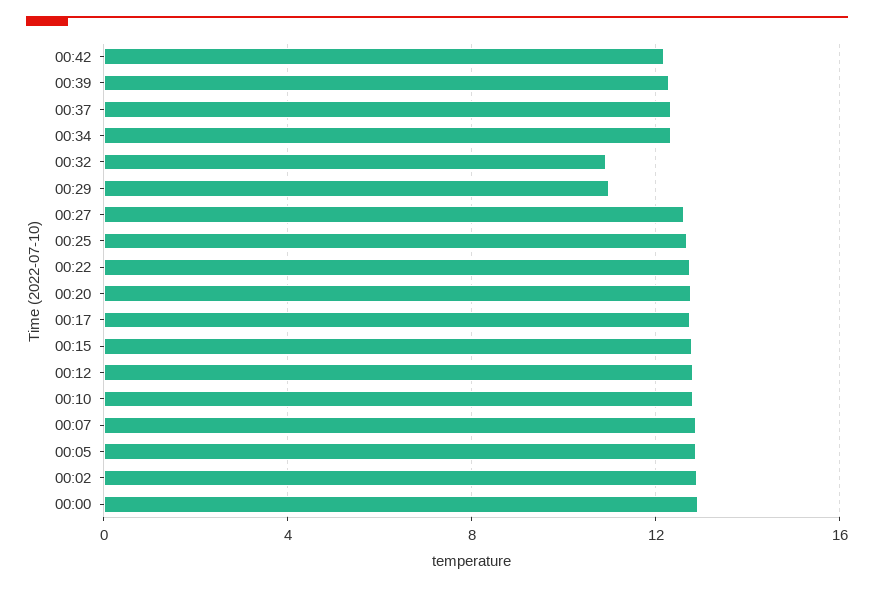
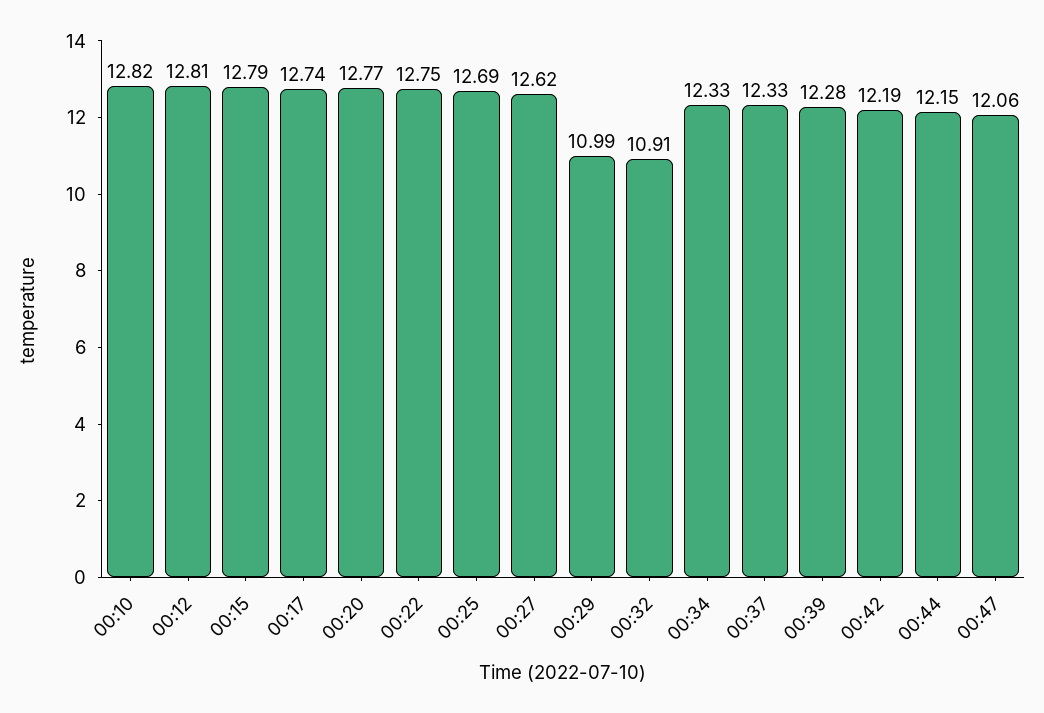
00:07: 13 -> none
00:05: 13 -> none
00:02: 13 -> none
00:00: 13 -> none
00:44: none -> 12.15
00:47: none -> 12.06

